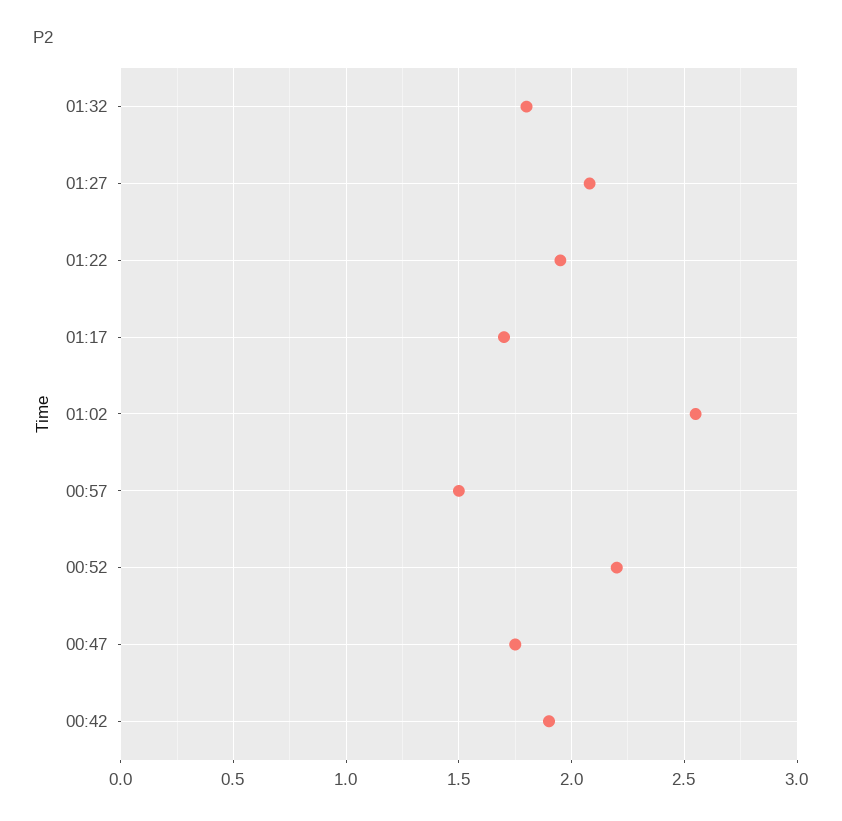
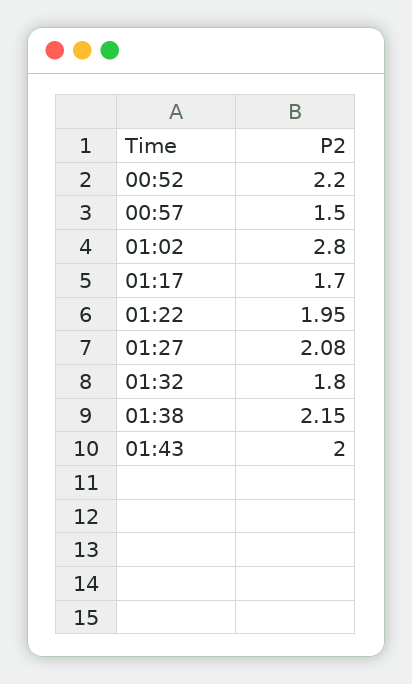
01:02: 2.55 -> 2.8
00:47: 1.75 -> none
00:42: 1.9 -> none
01:38: none -> 2.15
01:43: none -> 2

